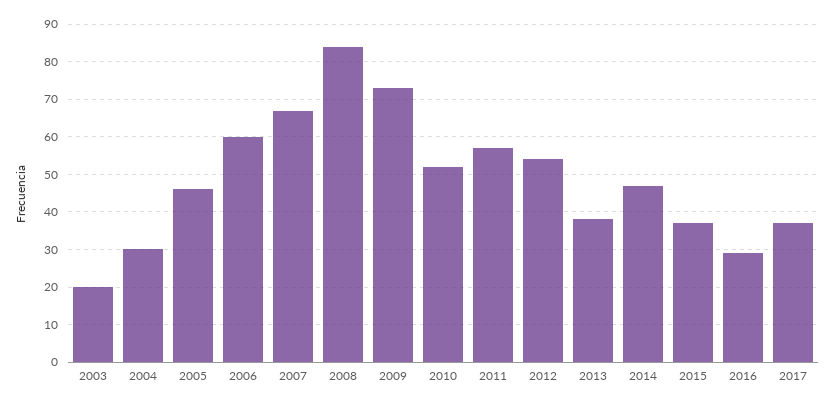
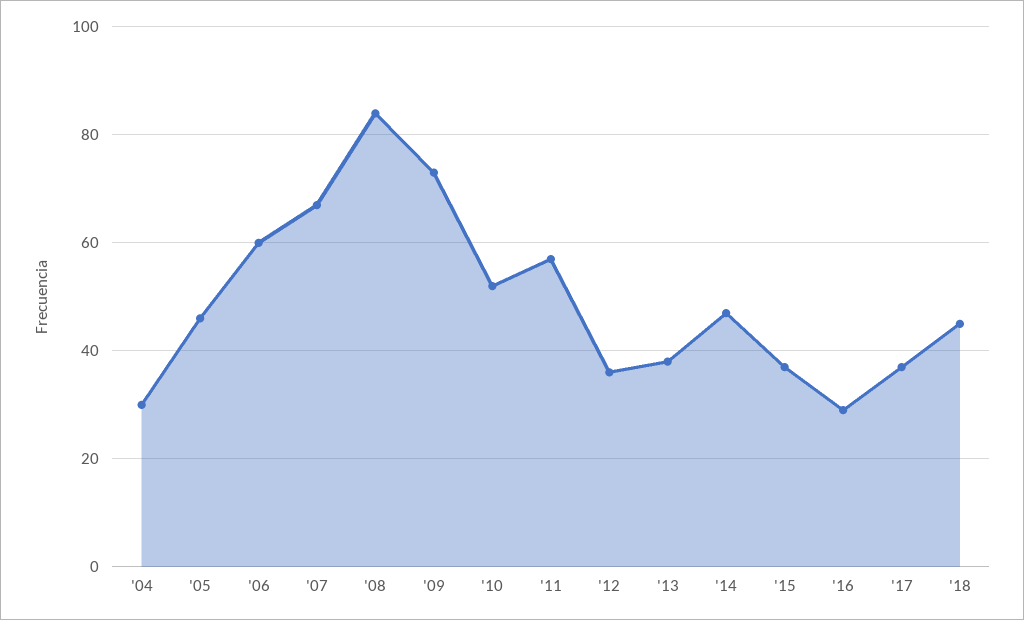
2003: 20 -> none
2012: 55 -> 35
'18: none -> 45

